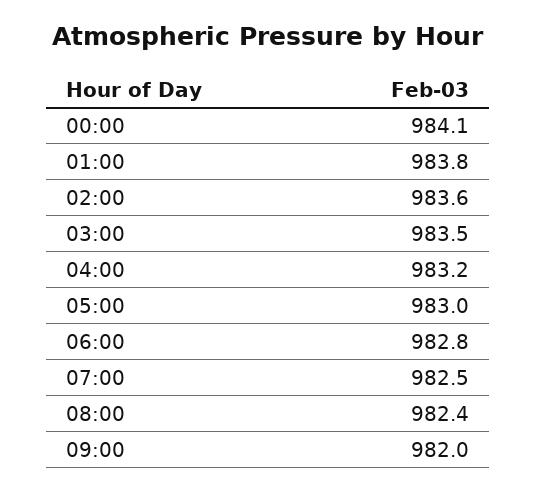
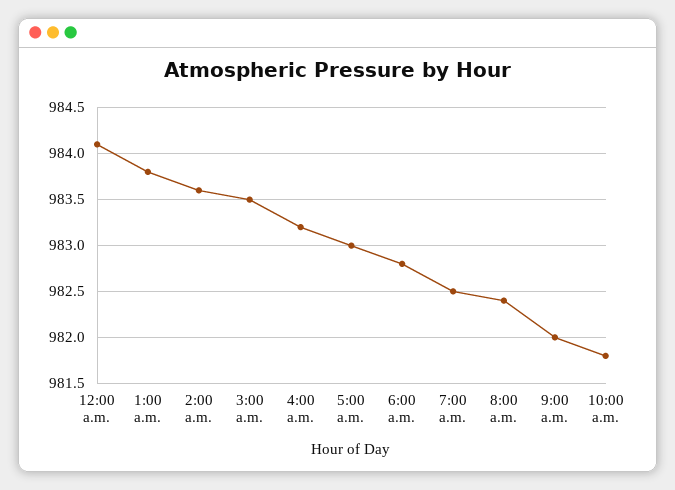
10:00 a.m.: none -> 981.8

